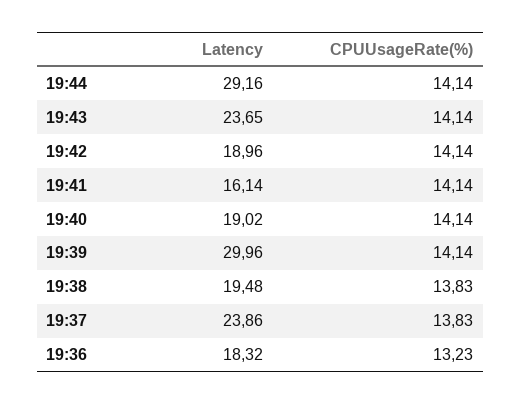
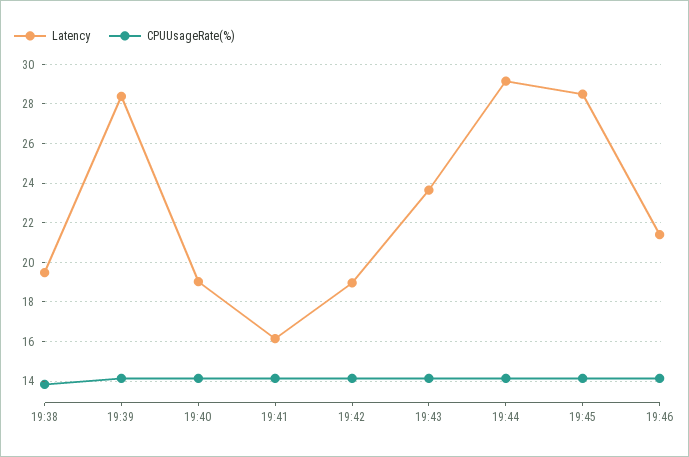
Latency, 19:39: 29.96 -> 28.5
Latency, 19:37: 23.86 -> none
CPUUsageRate(%), 19:37: 13.83 -> none
Latency, 19:36: 18.32 -> none
CPUUsageRate(%), 19:36: 13.23 -> none
Latency, 19:45: none -> 28.5
CPUUsageRate(%), 19:45: none -> 14
Latency, 19:46: none -> 21.5
CPUUsageRate(%), 19:46: none -> 14

